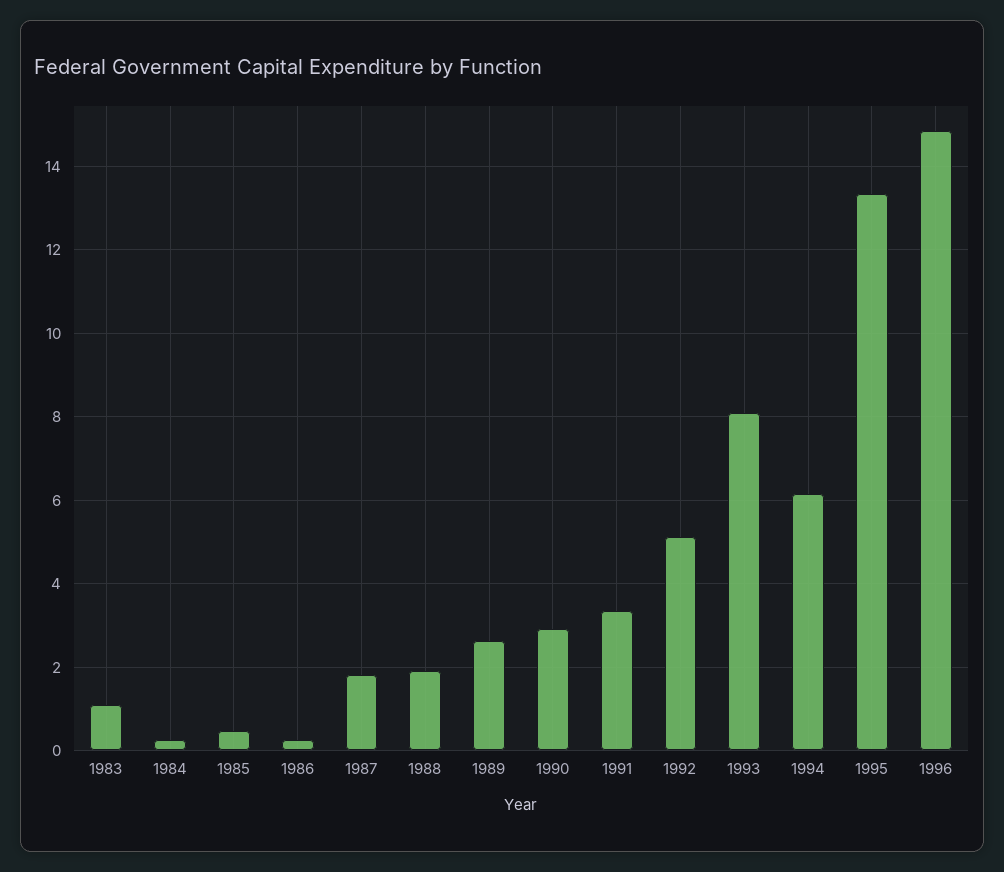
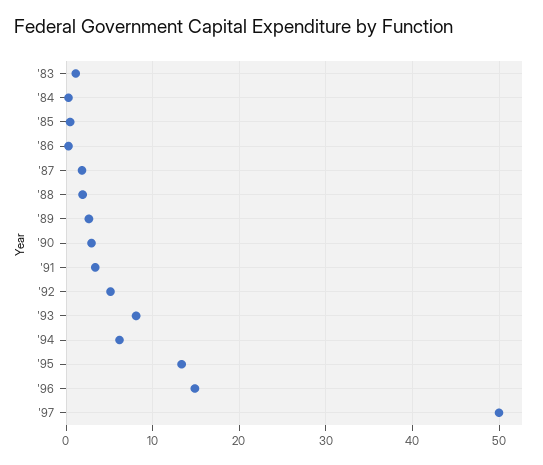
'97: none -> 50

